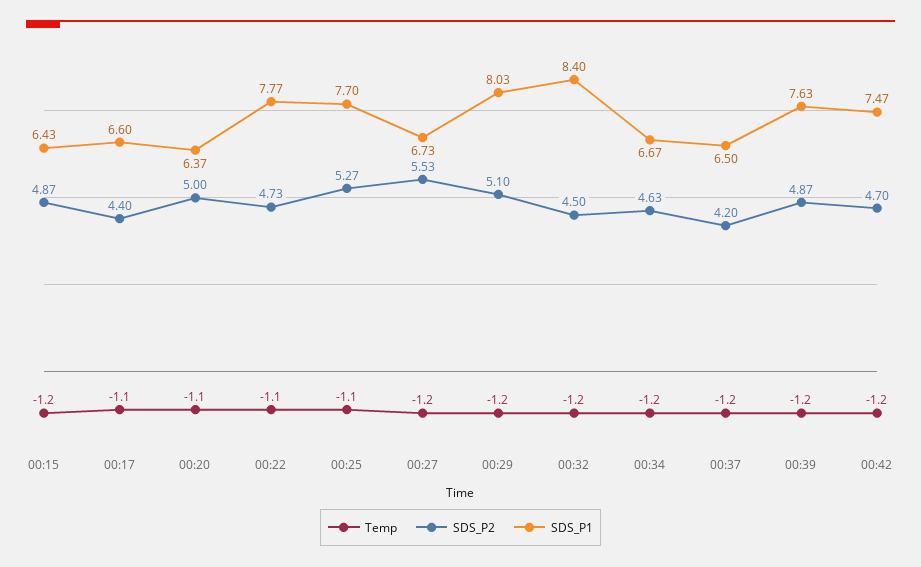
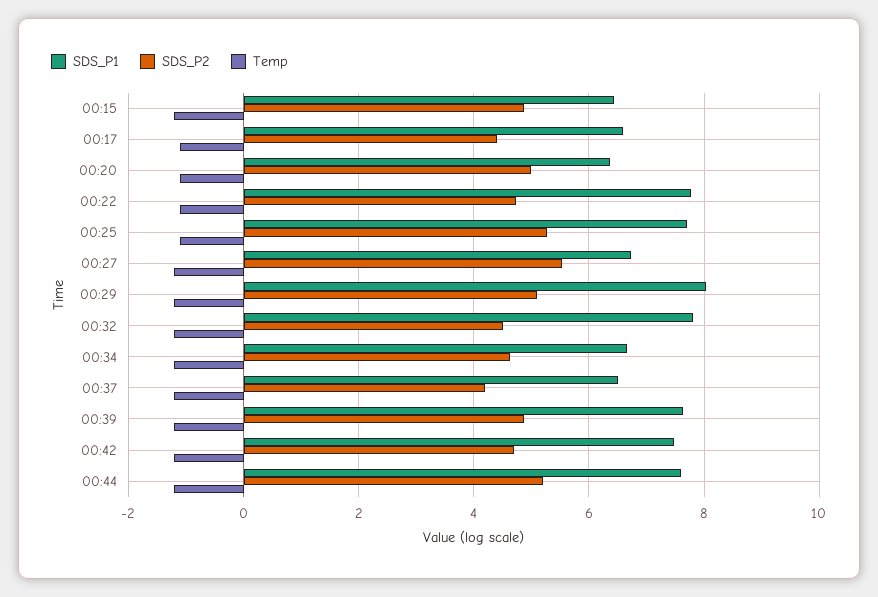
SDS_P1, 00:32: 8.4 -> 7.8
SDS_P1, 00:44: none -> 7.6
SDS_P2, 00:44: none -> 5.2
Temp, 00:44: none -> -1.2

